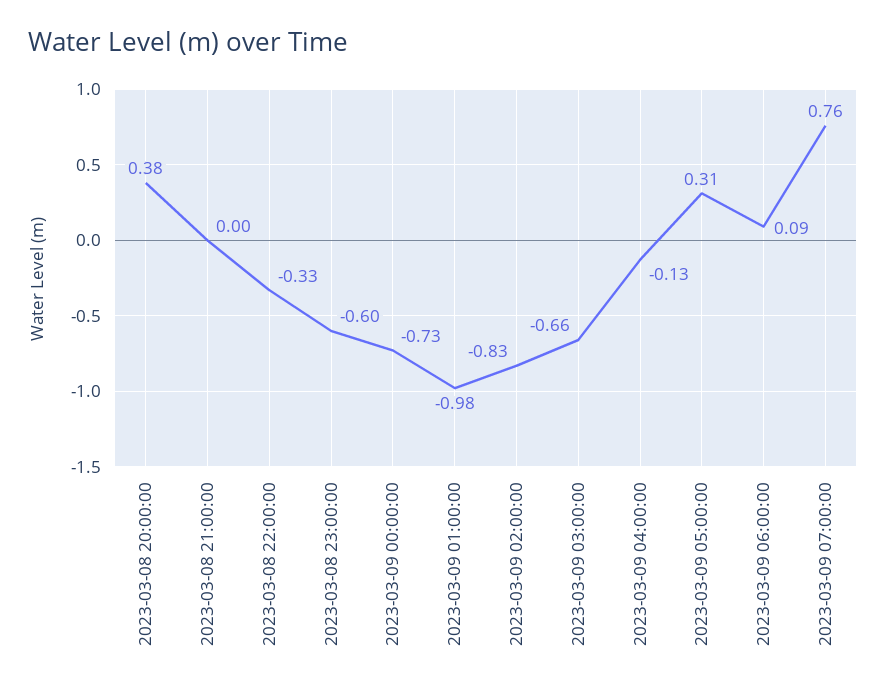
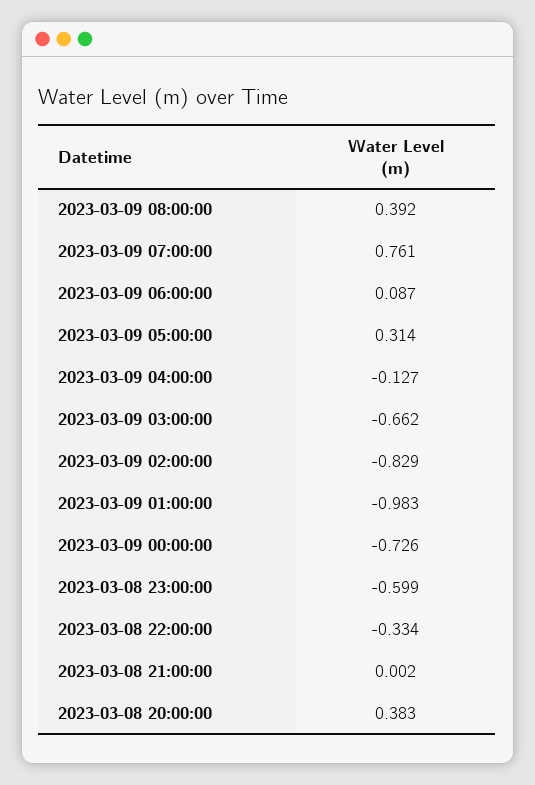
2023-03-09 08:00:00: none -> 0.392

